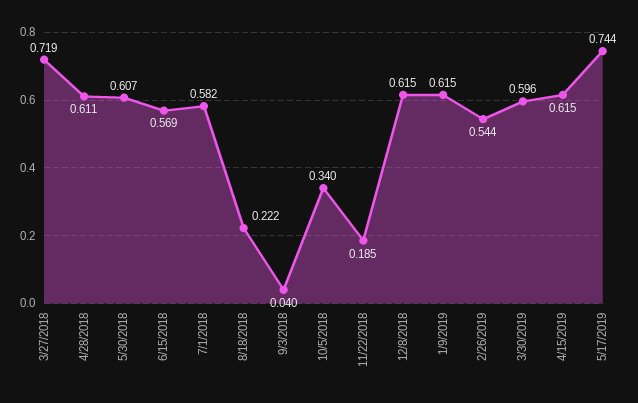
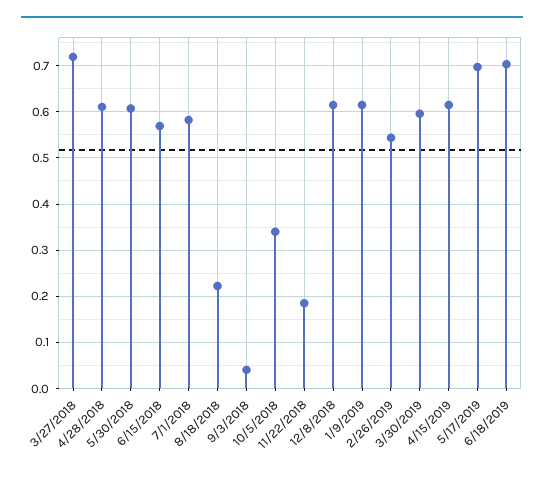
5/17/2019: 0.744 -> 0.7
6/18/2019: none -> 0.7

